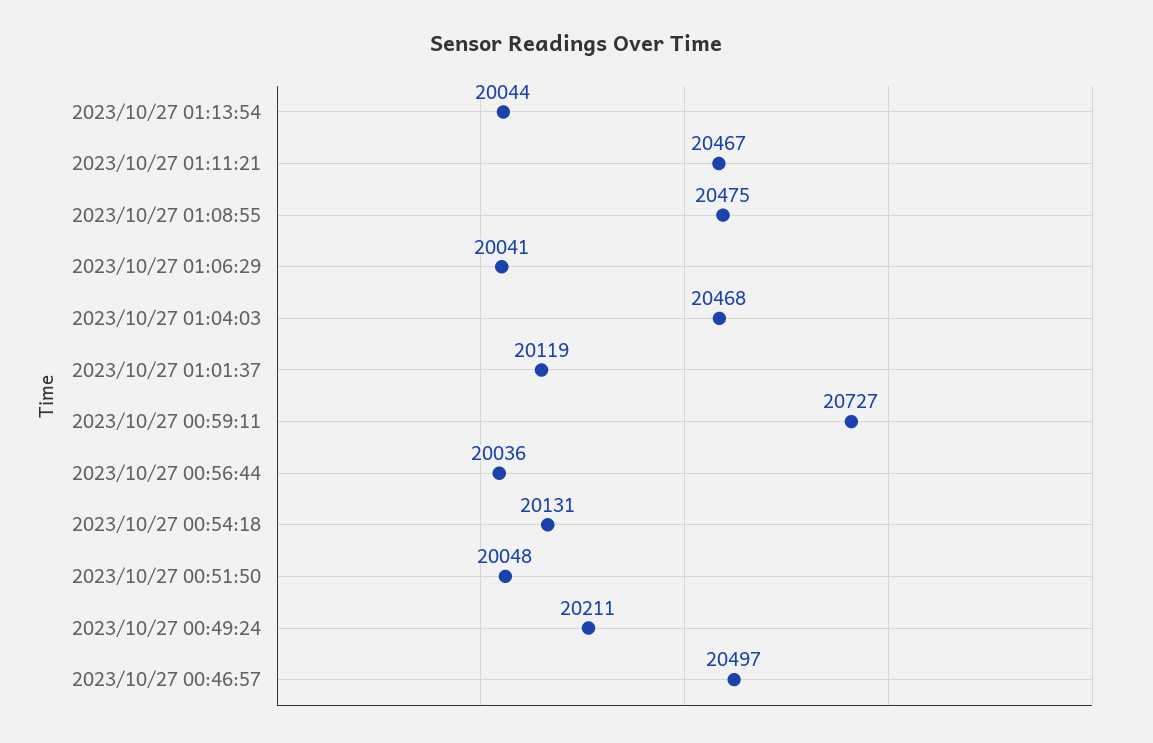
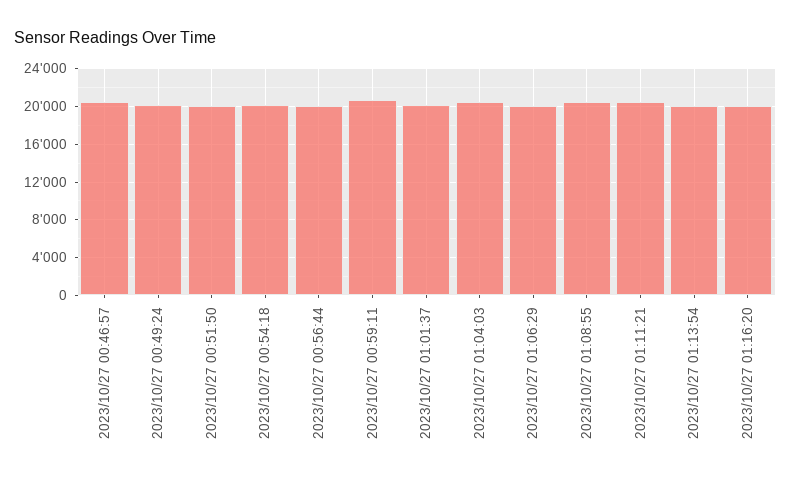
2023/10/27 01:16:20: none -> 20000

